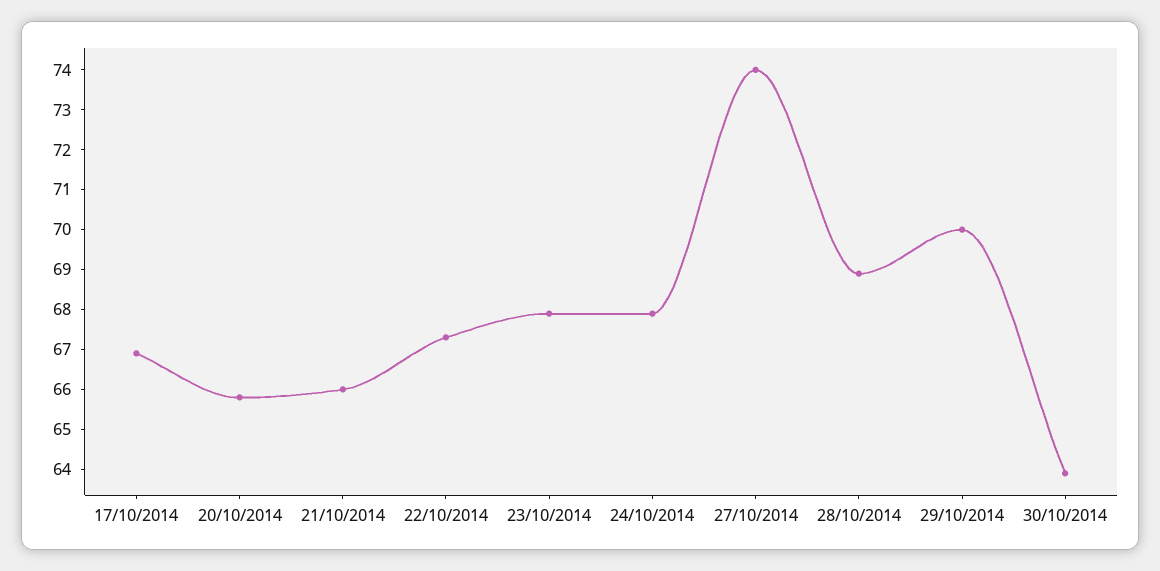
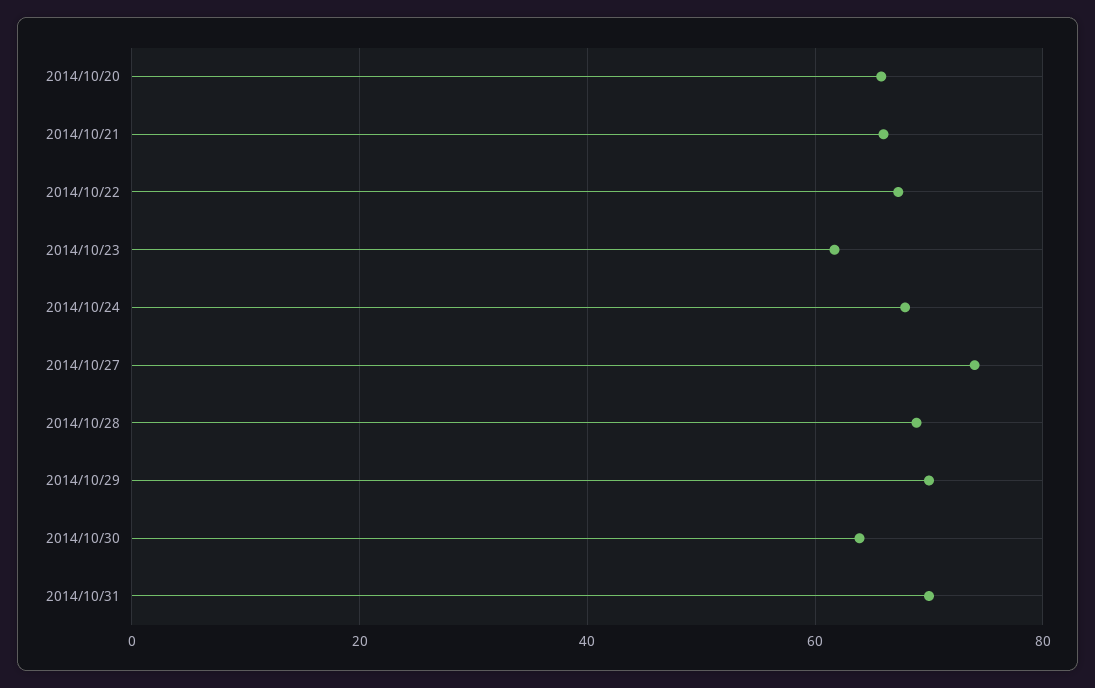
17/10/2014: 67 -> none
23/10/2014: 68 -> 62
2014/10/31: none -> 70

